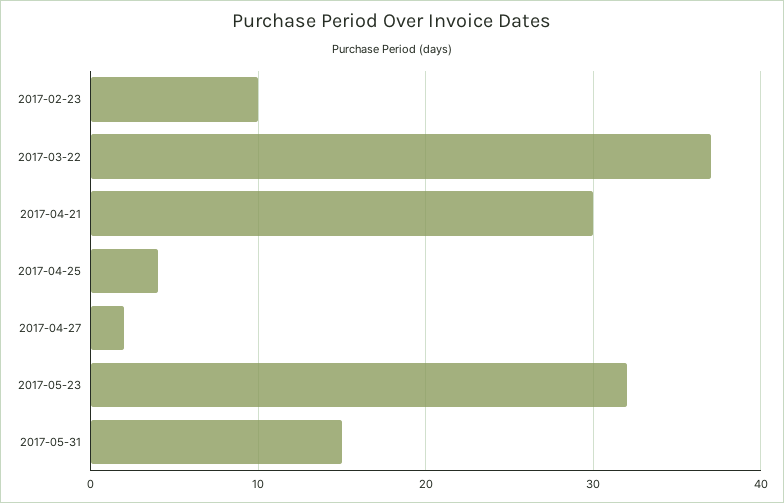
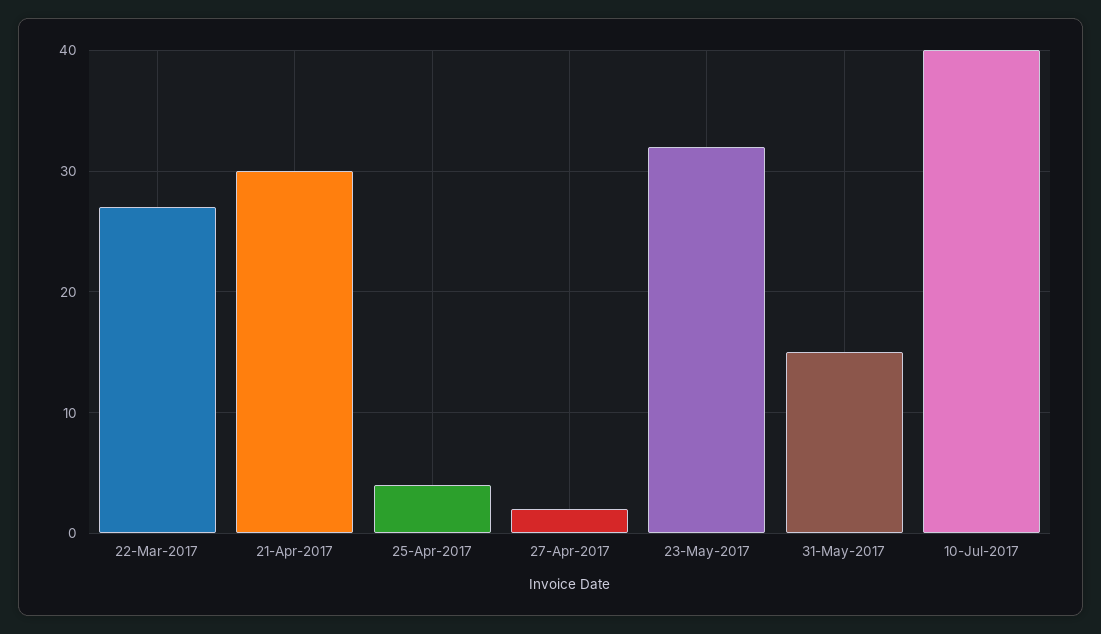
2017-02-23: 10 -> none
2017-03-22: 37 -> 27
10-Jul-2017: none -> 40

